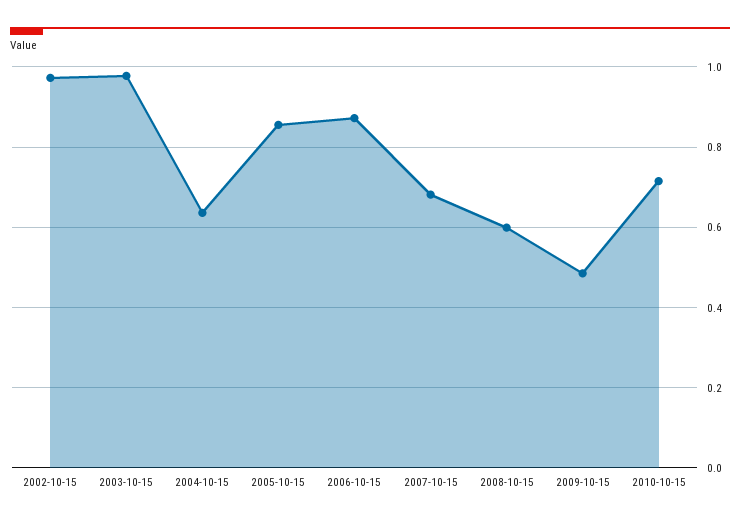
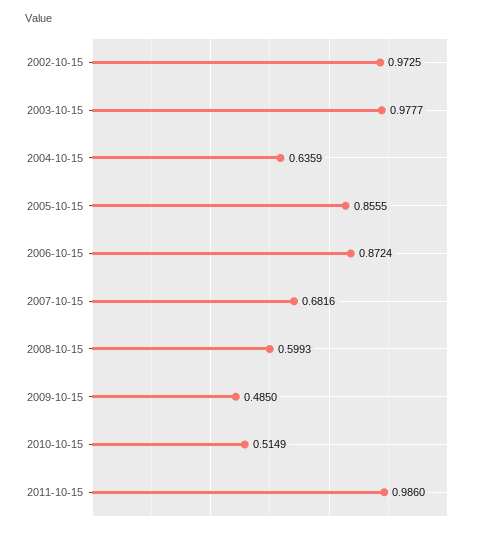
2010-10-15: 0.72 -> 0.5149
2011-10-15: none -> 0.986

